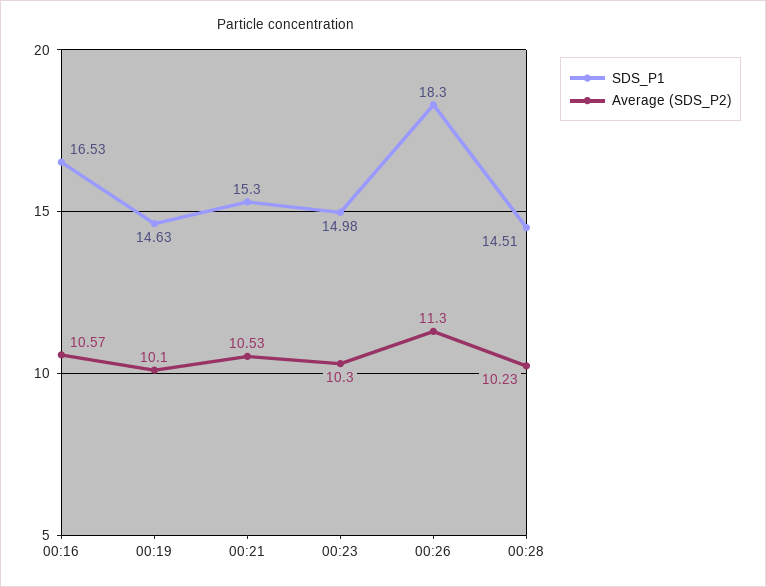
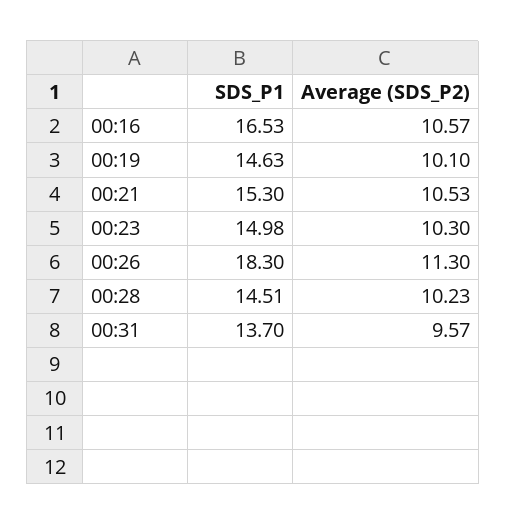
SDS_P1, 00:31: none -> 13.7
Average (SDS_P2), 00:31: none -> 9.57

